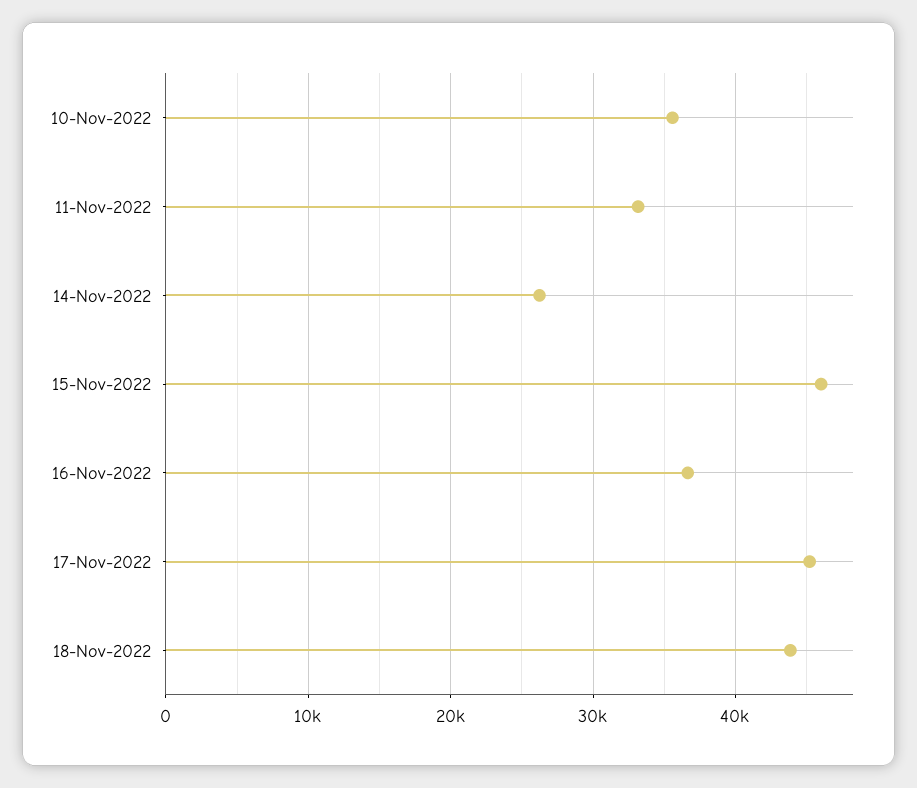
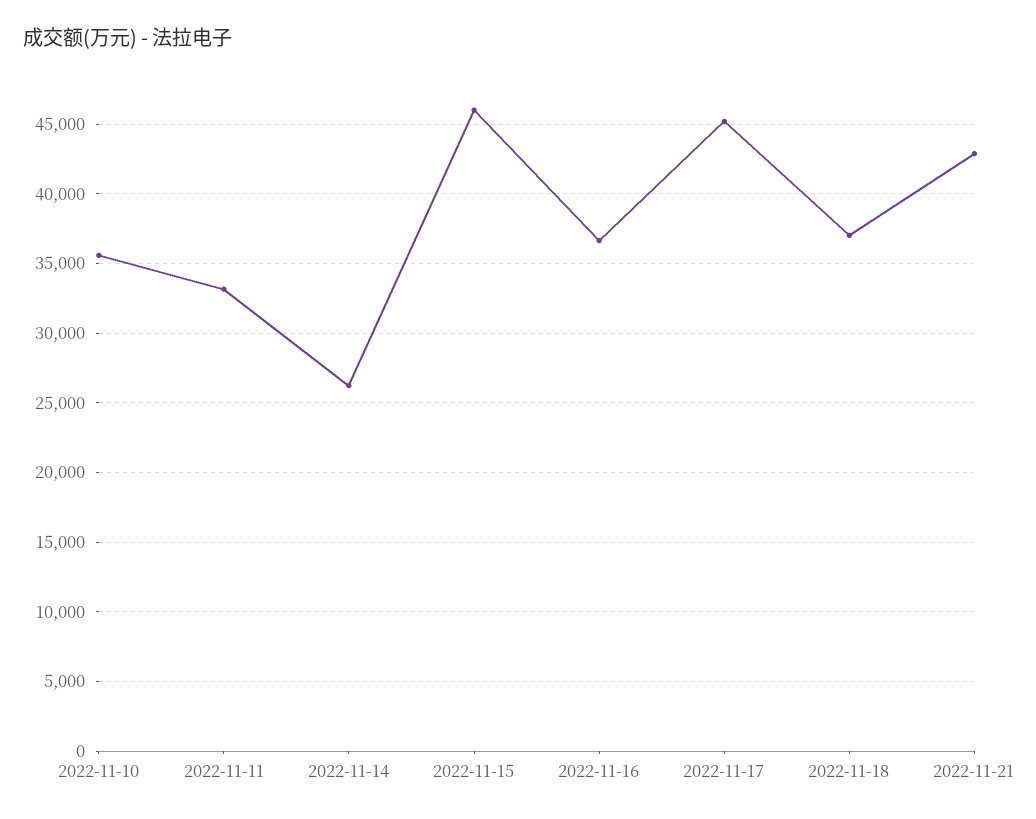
18-Nov-2022: 44000 -> 37000
2022-11-21: none -> 43000

